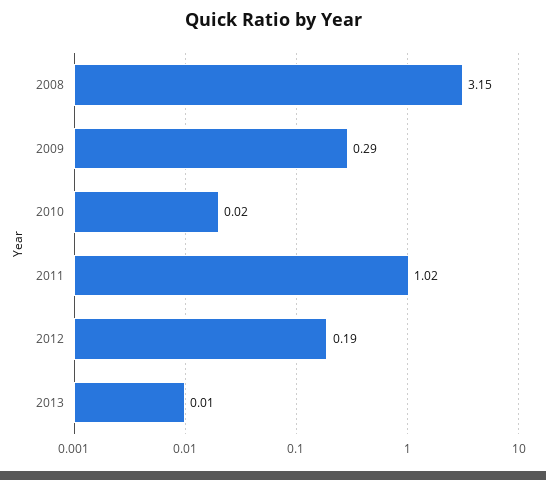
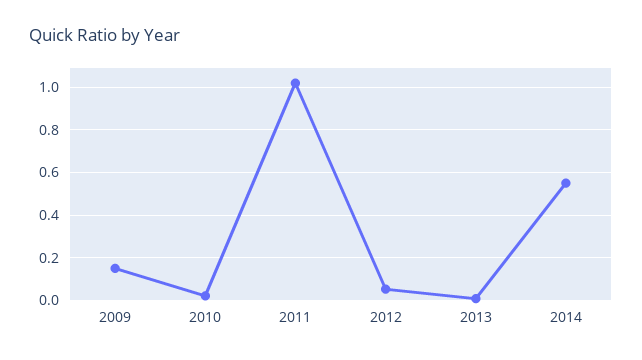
2008: 3.15 -> none
2009: 0.29 -> 0.15
2012: 0.19 -> 0.05
2014: none -> 0.55

